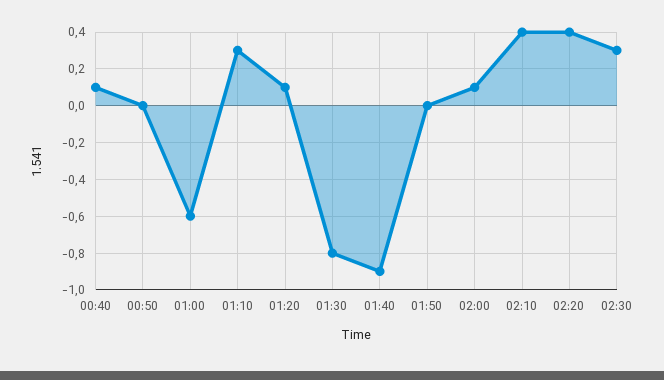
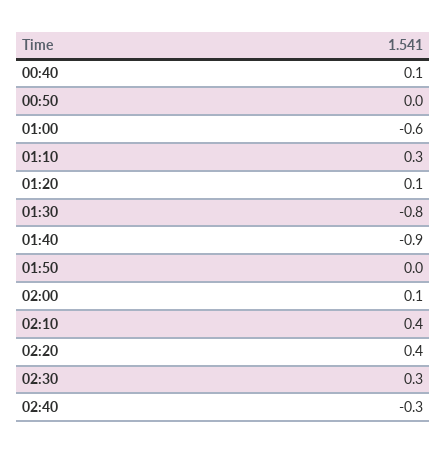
02:40: none -> -0.3

